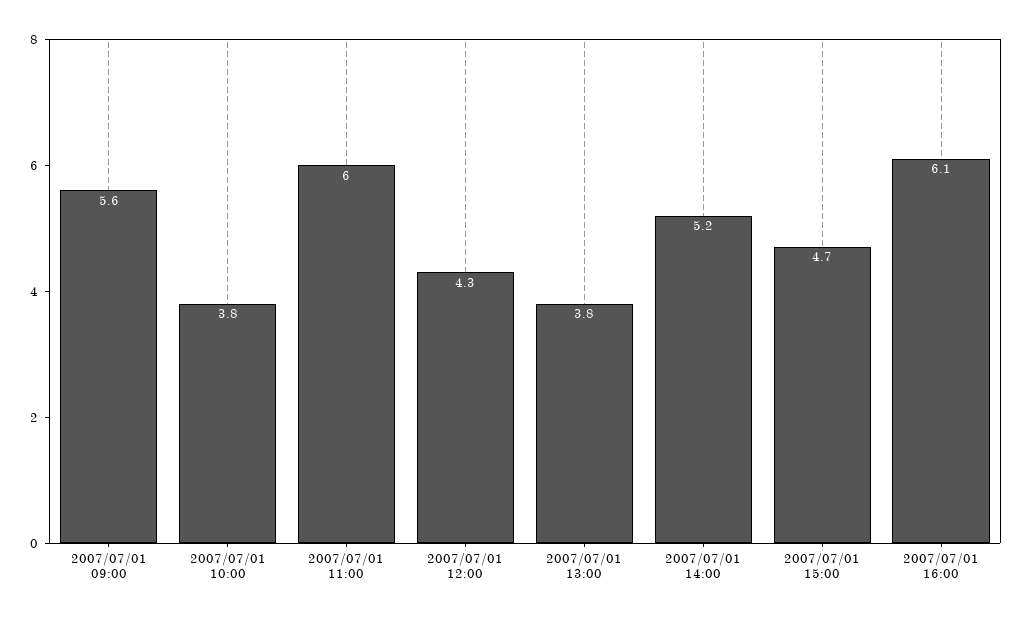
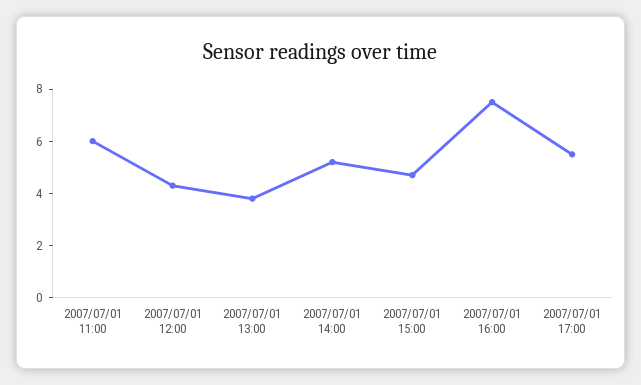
2007/07/01 09:00: 5.6 -> none
2007/07/01 10:00: 3.8 -> none
2007/07/01 16:00: 6.1 -> 7.5
2007/07/01 17:00: none -> 5.5

